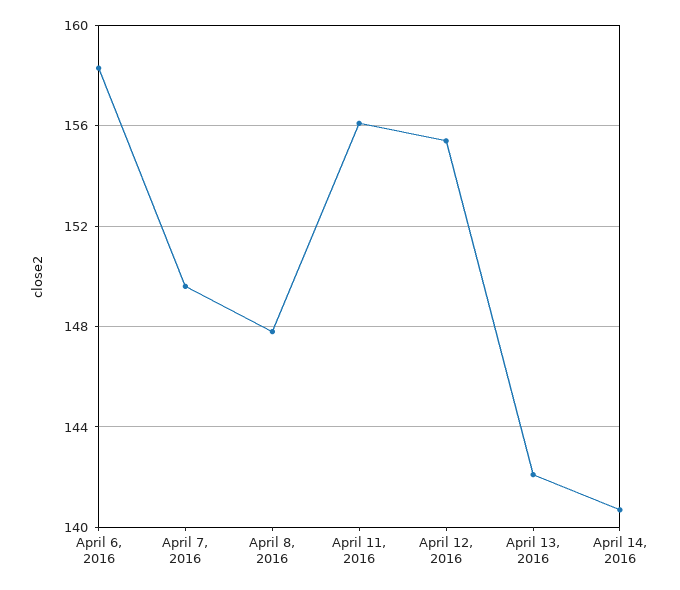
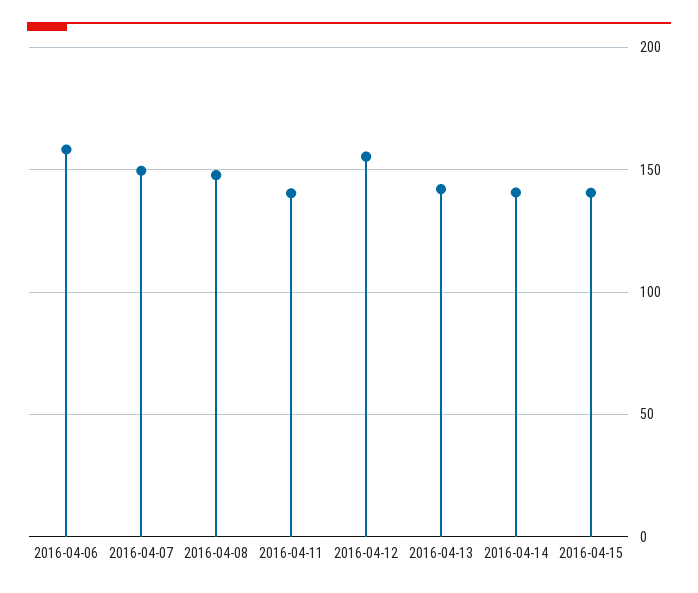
April 11, 2016: 156 -> 140
2016-04-15: none -> 140

